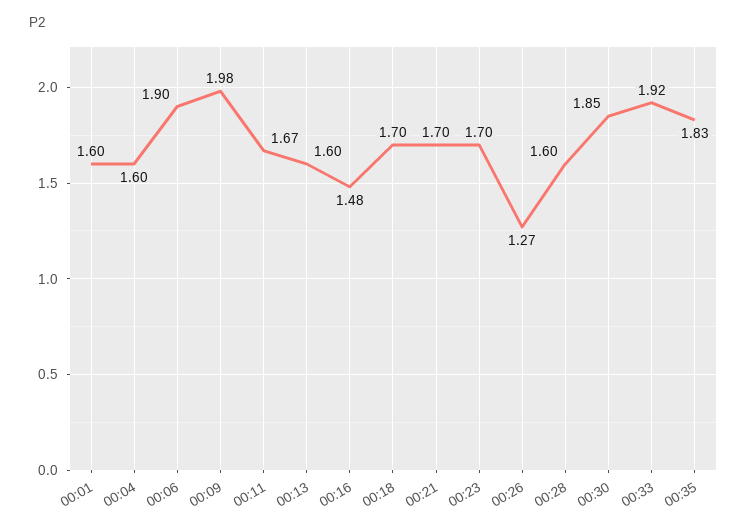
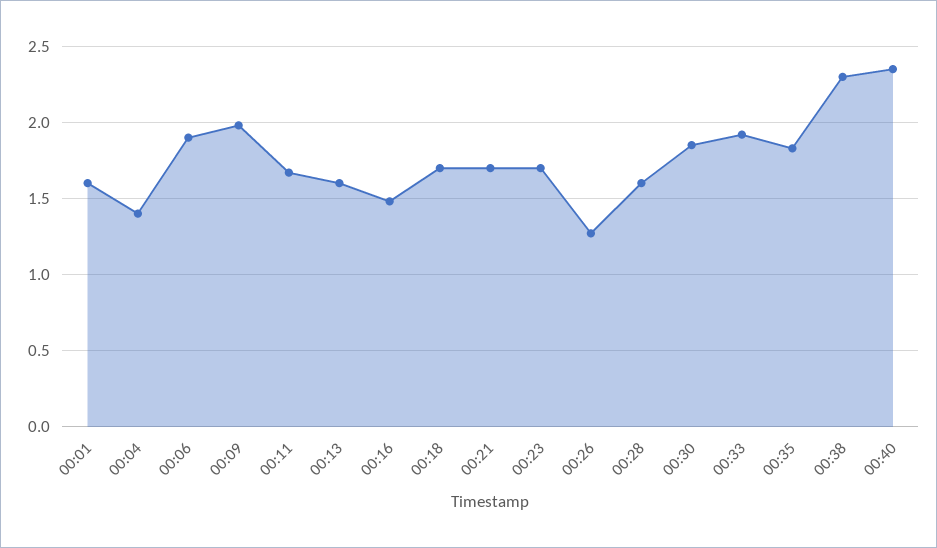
00:04: 1.6 -> 1.4
00:38: none -> 2.3
00:40: none -> 2.35

